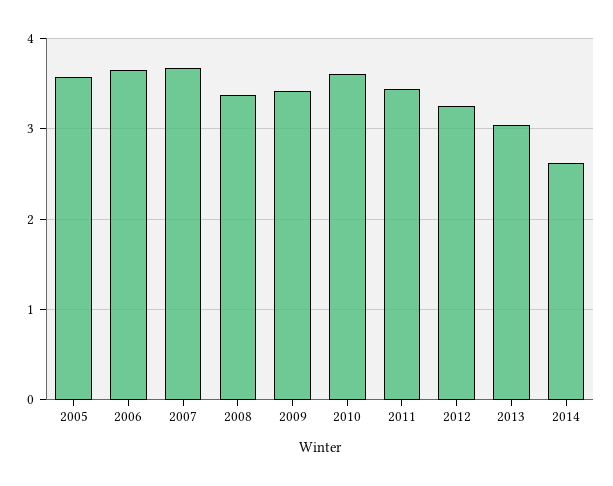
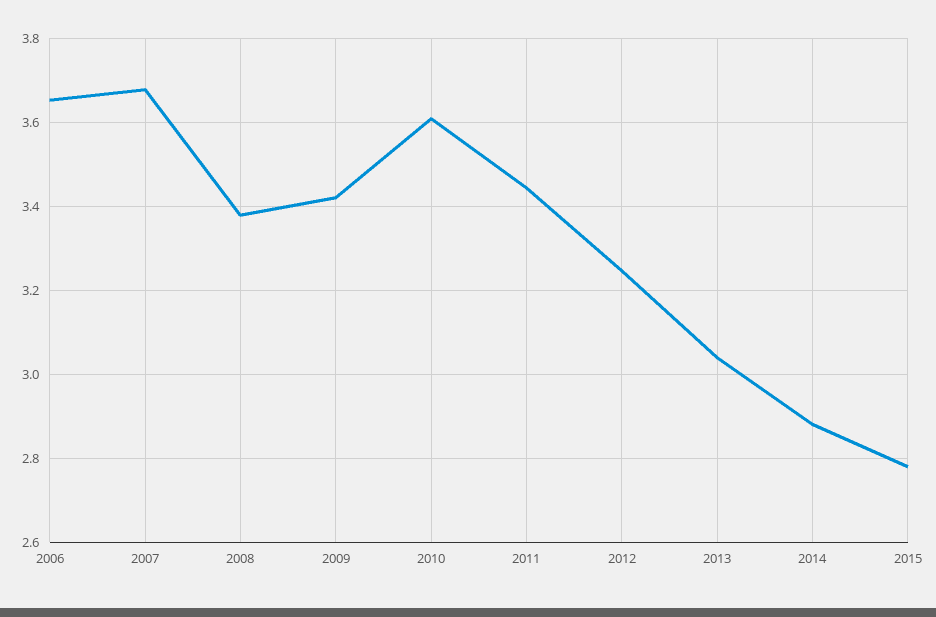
2005: 3.6 -> none
2014: 2.6 -> 2.88
2015: none -> 2.78

